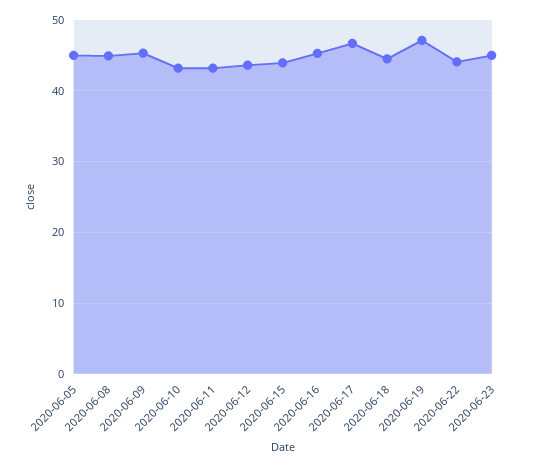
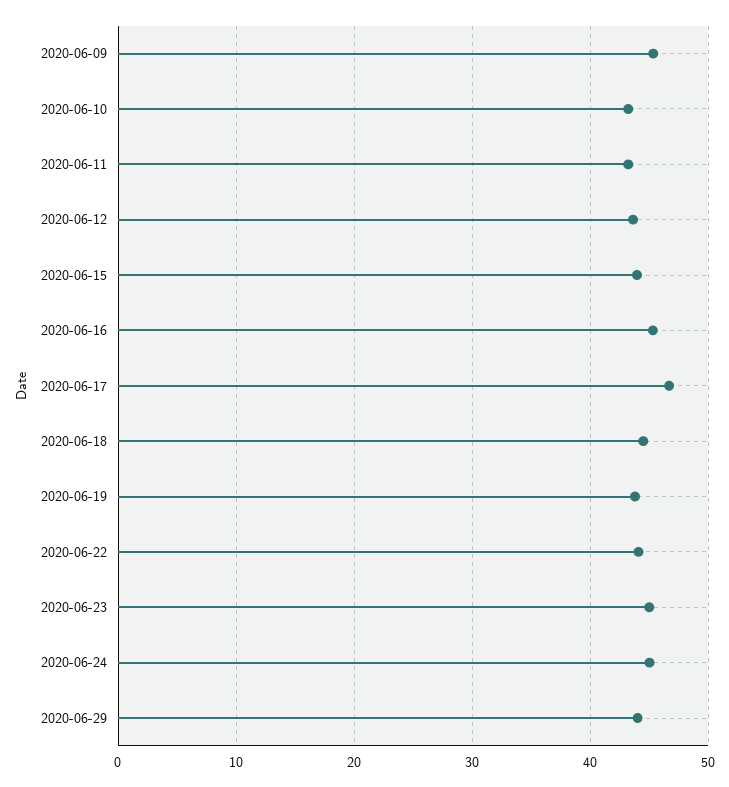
2020-06-05: 45 -> none
2020-06-08: 45 -> none
2020-06-19: 47 -> 44
2020-06-24: none -> 45
2020-06-29: none -> 44

